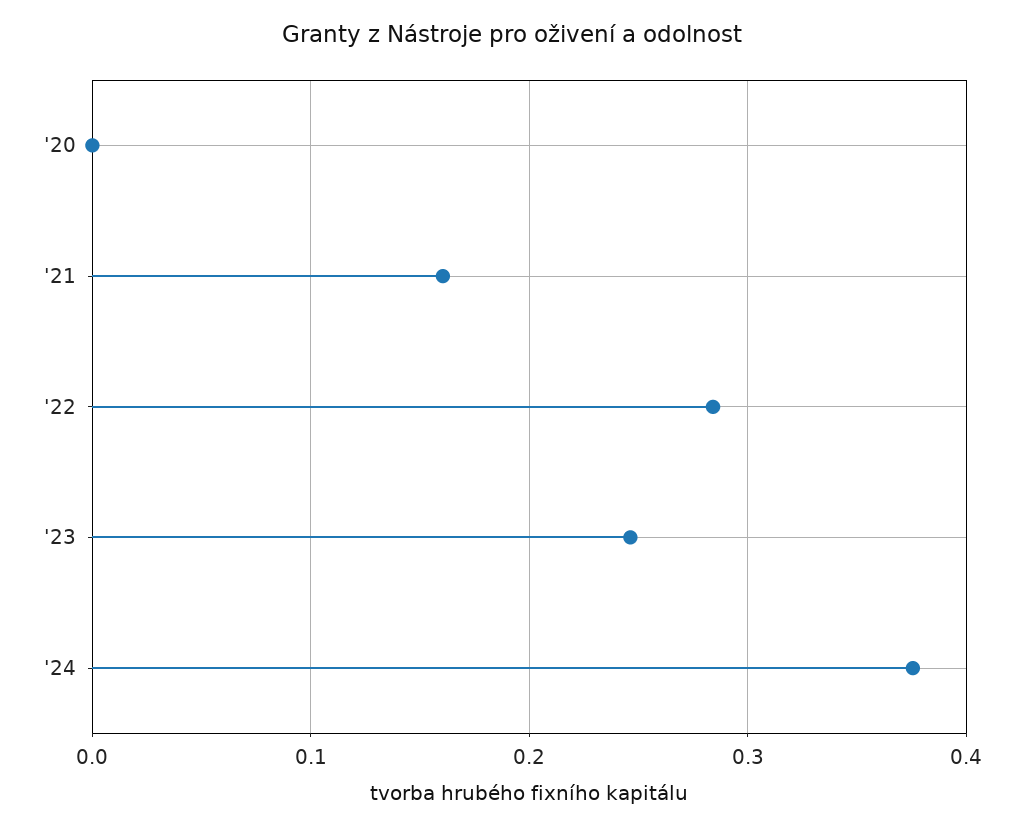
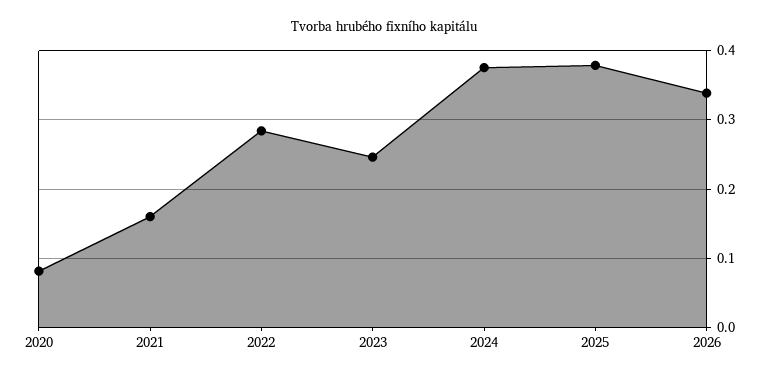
'20: 0 -> 0.08
2025: none -> 0.38
2026: none -> 0.34

